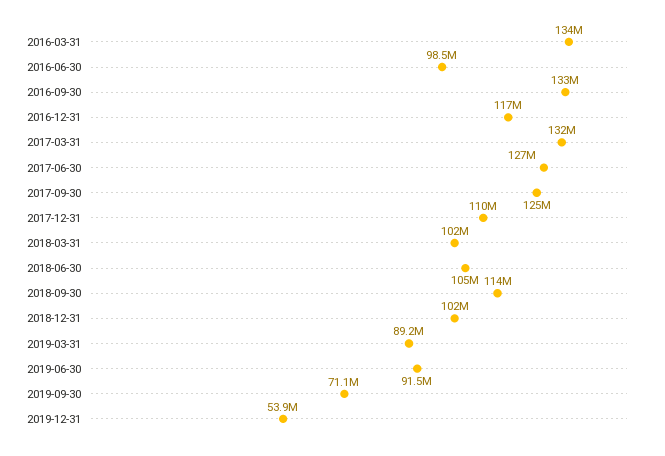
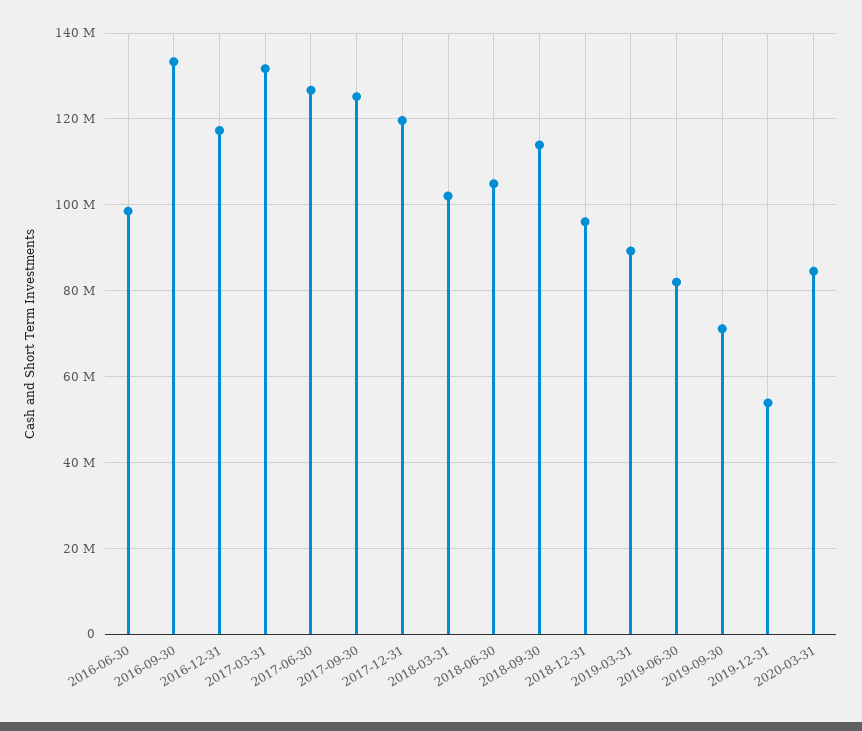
2016-03-31: 134000000 -> none
2017-12-31: 110000000 -> 120000000
2018-12-31: 102000000 -> 96000000
2019-06-30: 91500000 -> 82000000
2020-03-31: none -> 84000000

